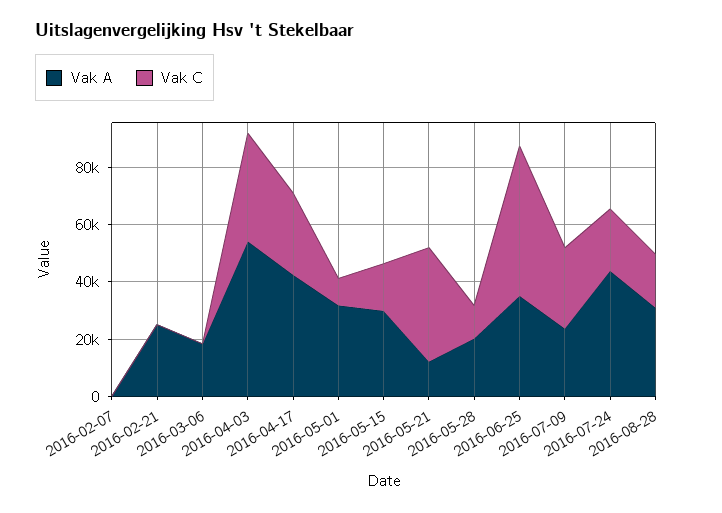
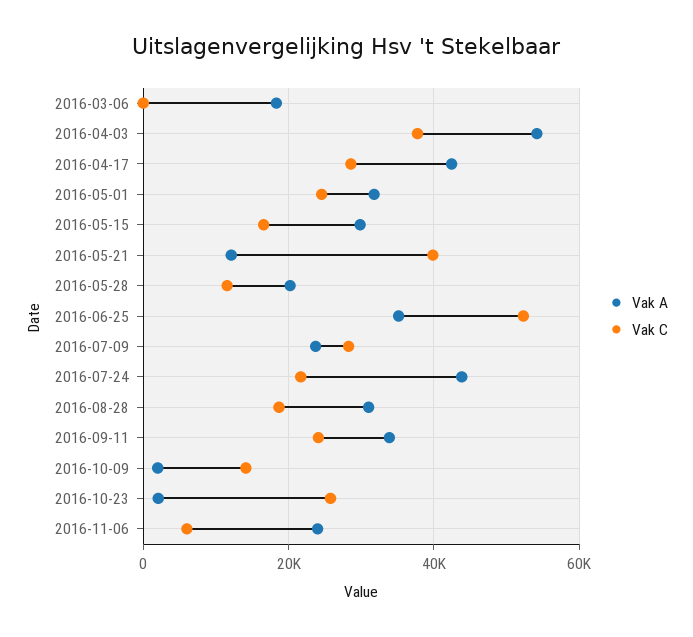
Vak A, 2016-02-07: 0 -> none
Vak C, 2016-02-07: 0 -> none
Vak A, 2016-02-21: 25000 -> none
Vak C, 2016-02-21: 0 -> none
Vak C, 2016-05-01: 10000 -> 24000
Vak A, 2016-09-11: none -> 34000
Vak C, 2016-09-11: none -> 24000
Vak A, 2016-10-09: none -> 2000
Vak C, 2016-10-09: none -> 14000
Vak A, 2016-10-23: none -> 2000
Vak C, 2016-10-23: none -> 26000
Vak A, 2016-11-06: none -> 24000
Vak C, 2016-11-06: none -> 6000

